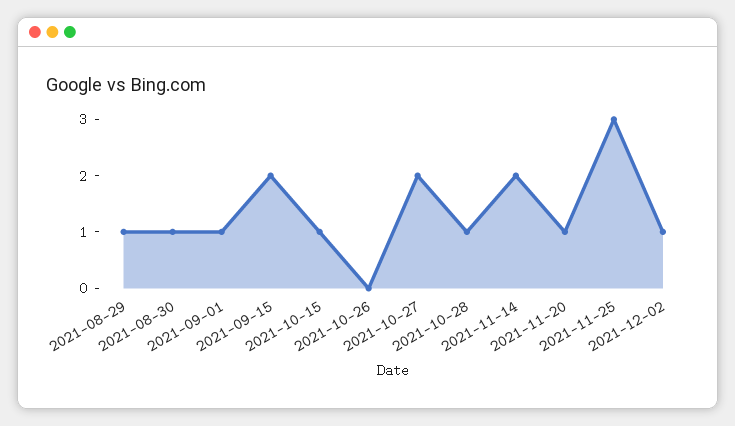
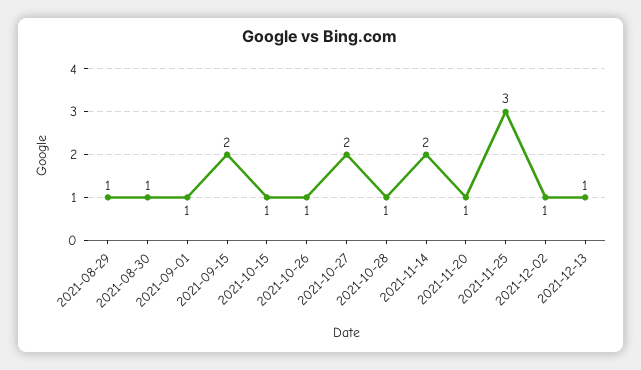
2021-10-26: 0 -> 1
2021-12-13: none -> 1

